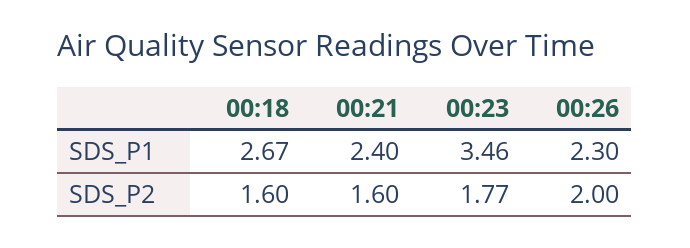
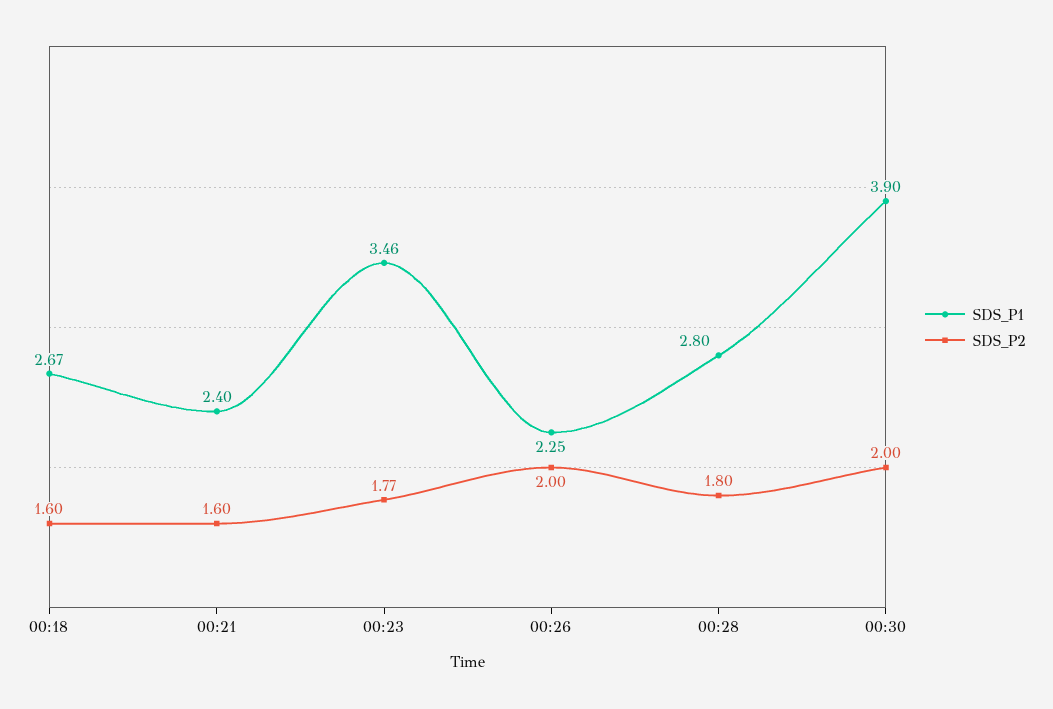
SDS_P1, 00:26: 2.3 -> 2.25
SDS_P1, 00:28: none -> 2.8
SDS_P2, 00:28: none -> 1.8
SDS_P1, 00:30: none -> 3.9
SDS_P2, 00:30: none -> 2

